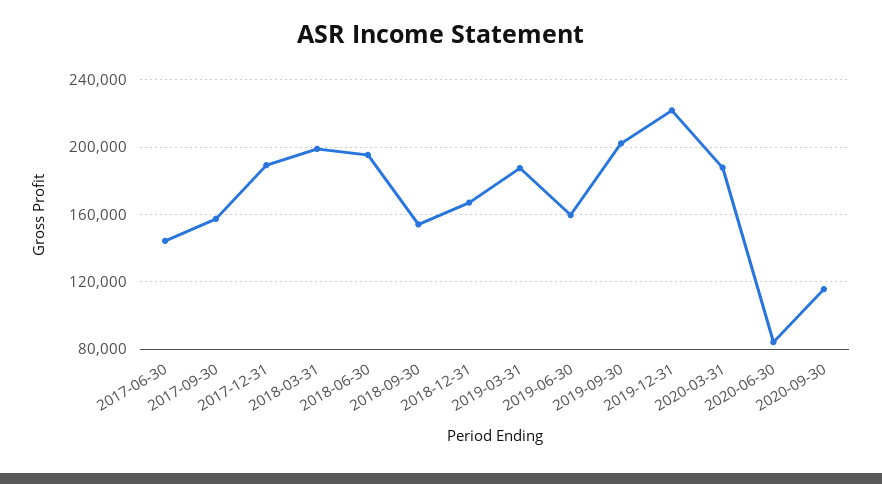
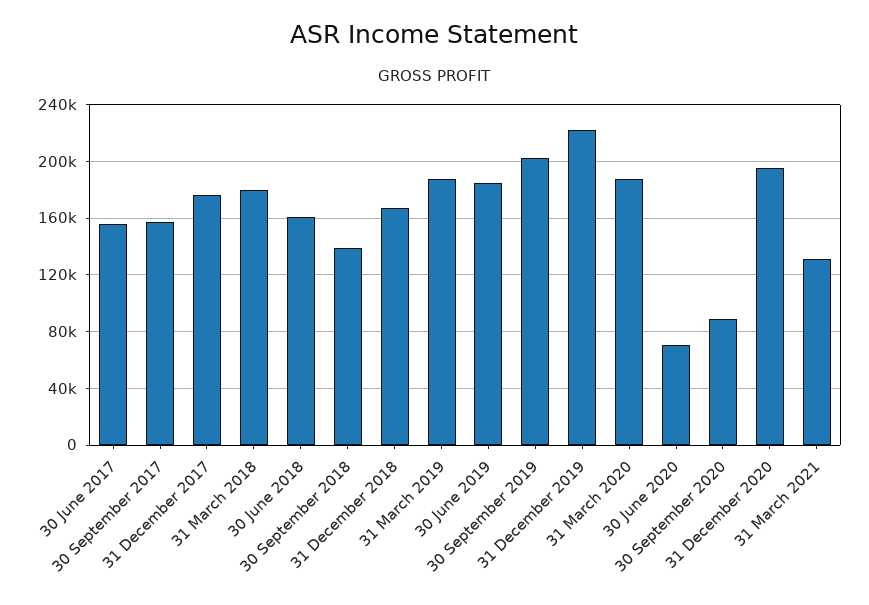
2017-06-30: 145000 -> 155000
2017-12-31: 190000 -> 175000
2018-03-31: 200000 -> 180000
2018-06-30: 195000 -> 160000
2018-09-30: 155000 -> 140000
2019-06-30: 160000 -> 185000
2020-06-30: 85000 -> 70000
2020-09-30: 115000 -> 90000
31 December 2020: none -> 195000
31 March 2021: none -> 130000

